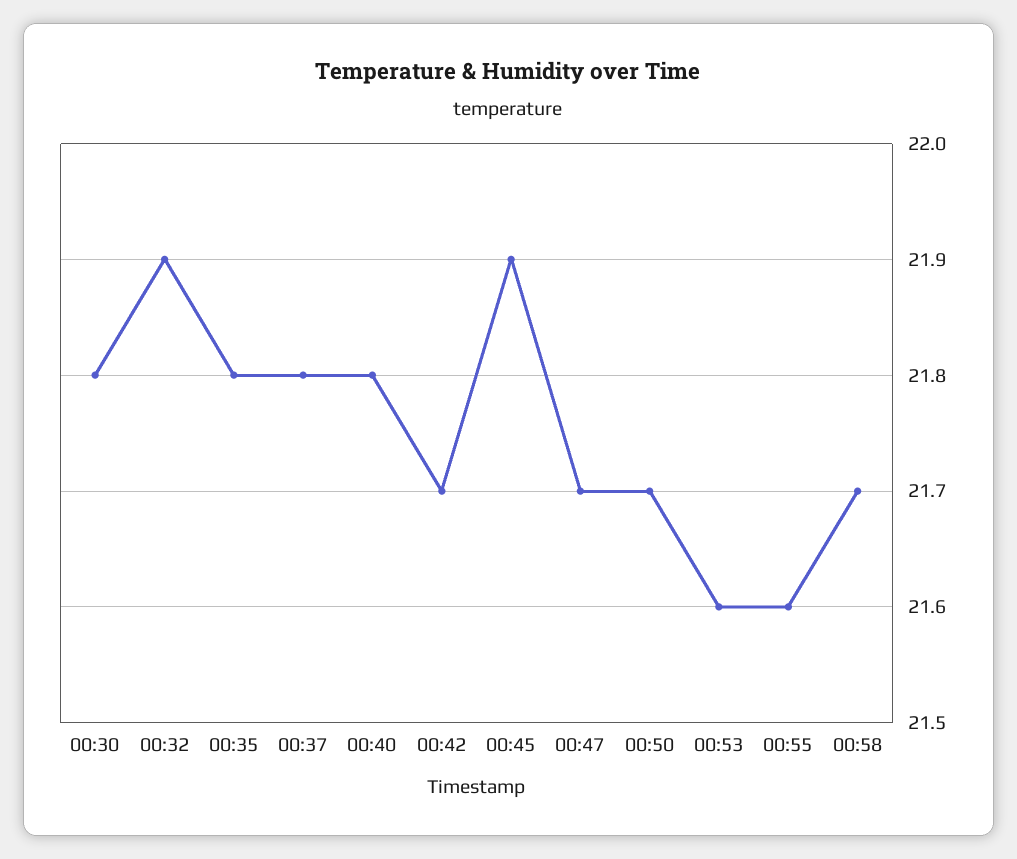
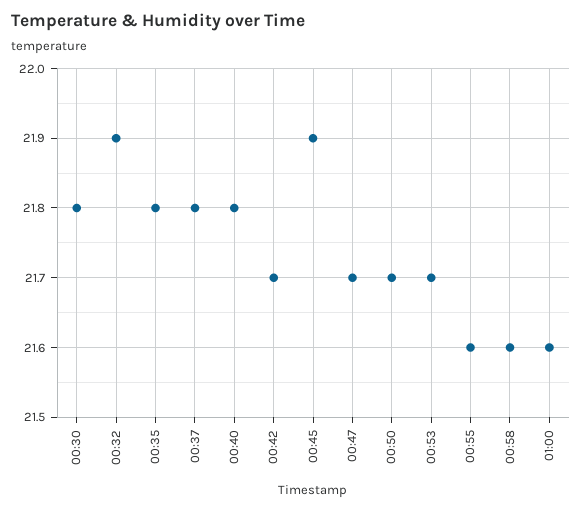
00:53: 21.6 -> 21.7
00:58: 21.7 -> 21.6
01:00: none -> 21.6

